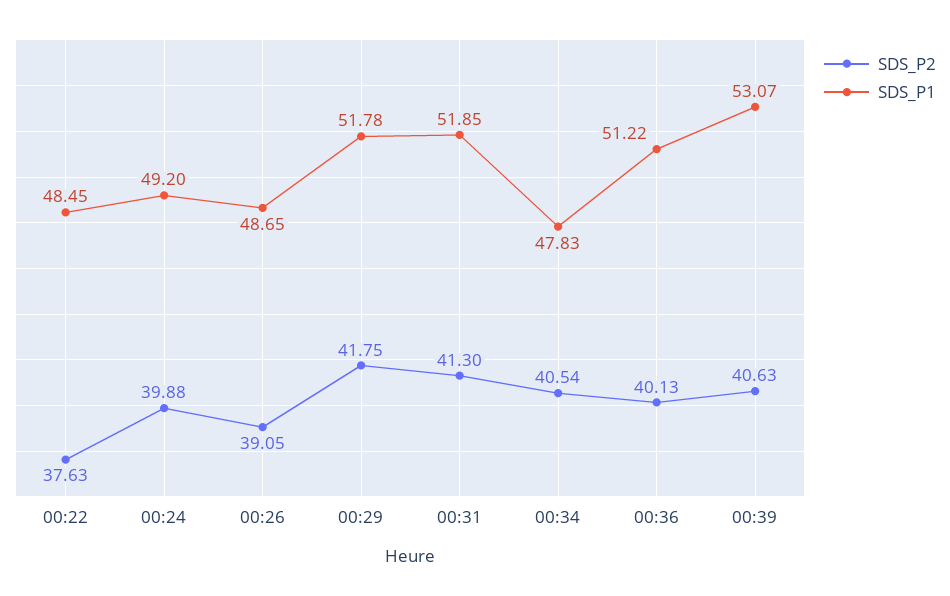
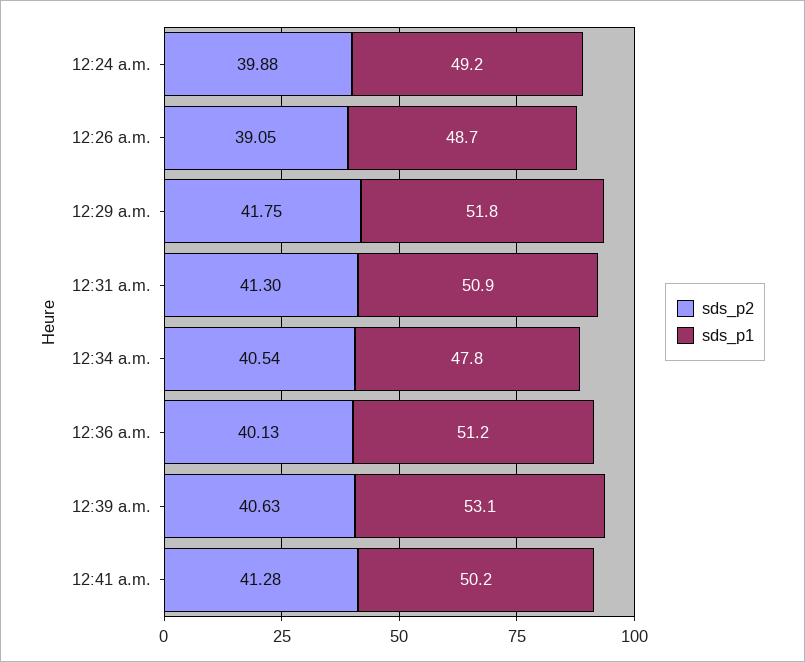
SDS_P2, 00:22: 37.63 -> none
SDS_P1, 00:22: 48.45 -> none
SDS_P1, 00:31: 51.85 -> 50.9
SDS_P2, 12:41 a.m.: none -> 41.28
SDS_P1, 12:41 a.m.: none -> 50.2

